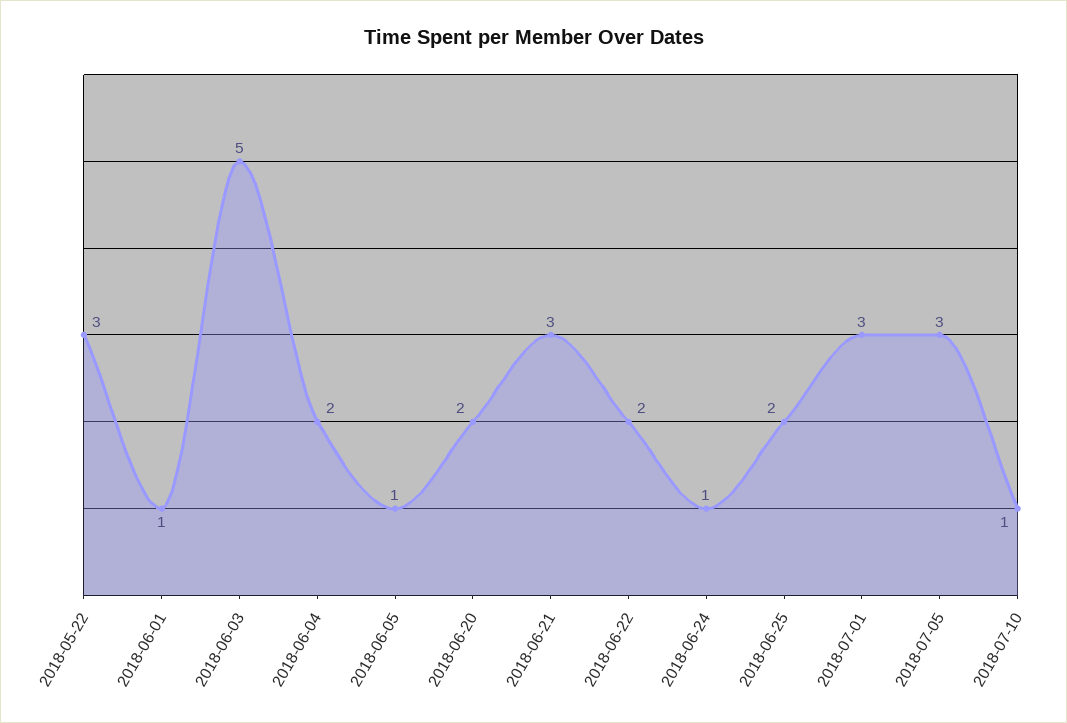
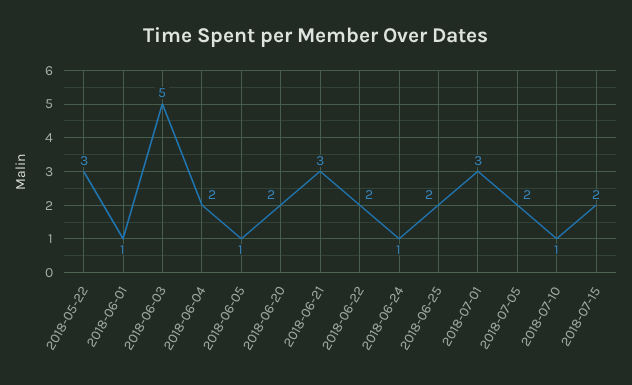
2018-07-05: 3 -> 2
2018-07-15: none -> 2

